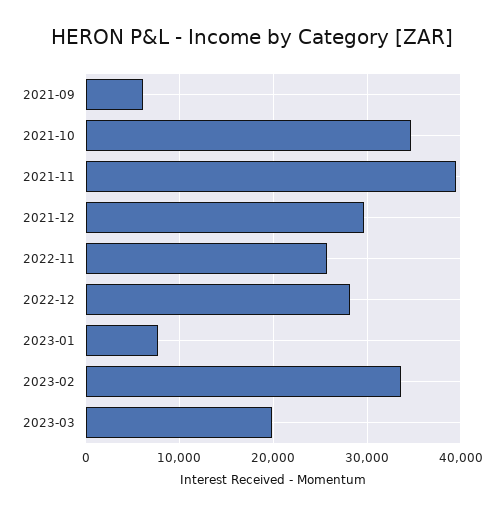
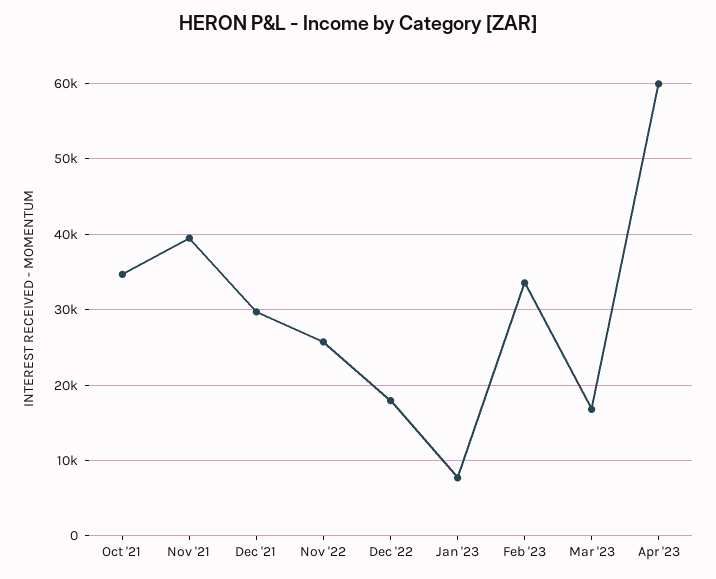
2021-09: 6000 -> none
2022-12: 28000 -> 18000
2023-03: 20000 -> 17000
Apr '23: none -> 60000

